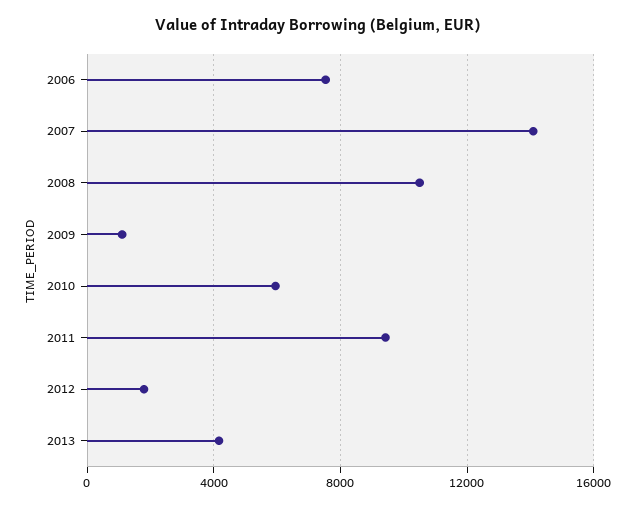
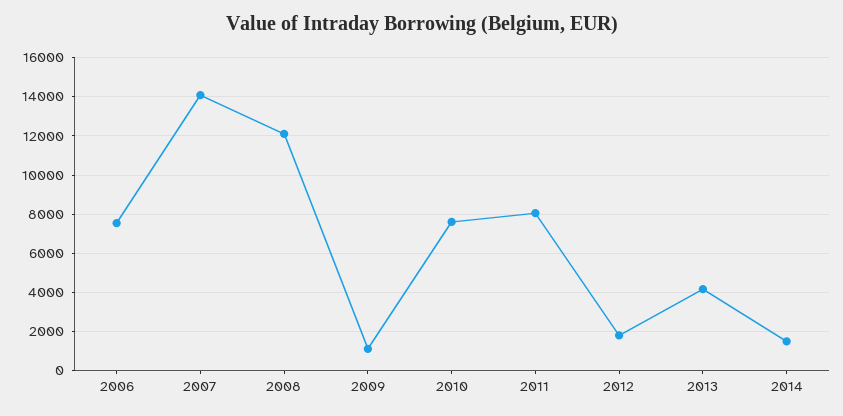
2008: 10500 -> 12000
2010: 6000 -> 7500
2011: 9500 -> 8000
2014: none -> 1500

